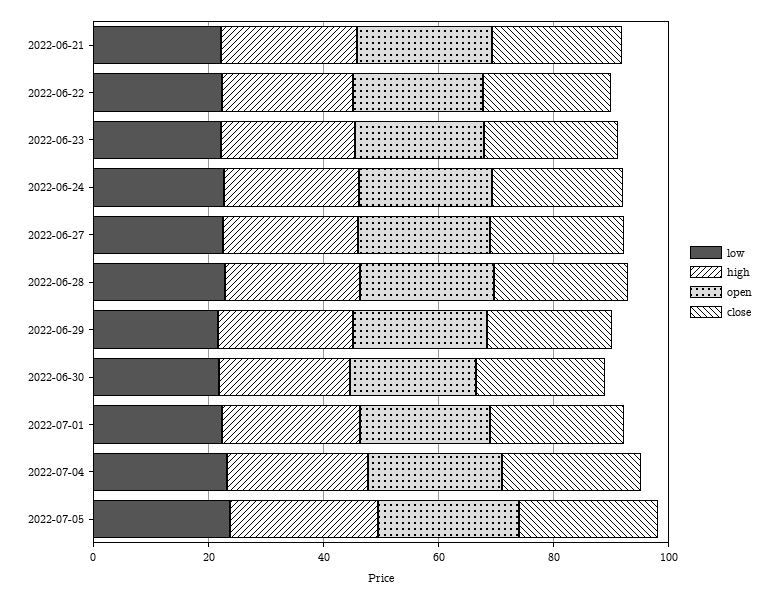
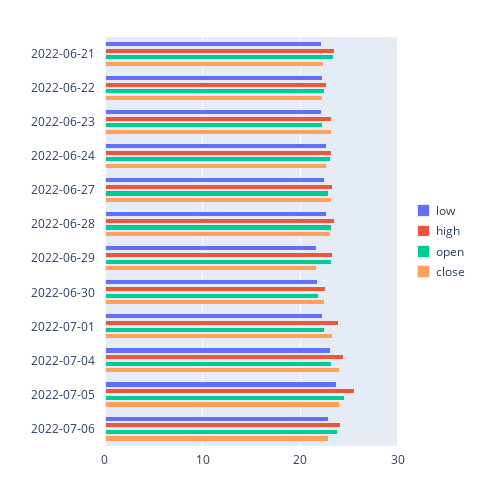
low, 2022-07-06: none -> 23
high, 2022-07-06: none -> 24
open, 2022-07-06: none -> 24
close, 2022-07-06: none -> 23

